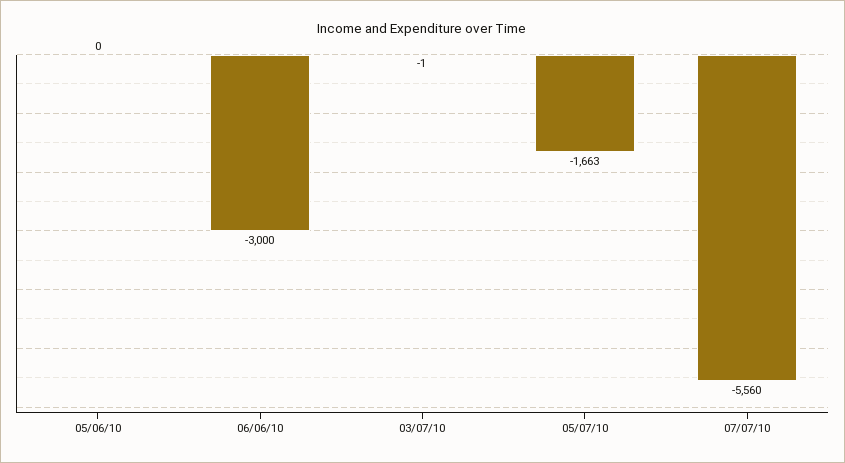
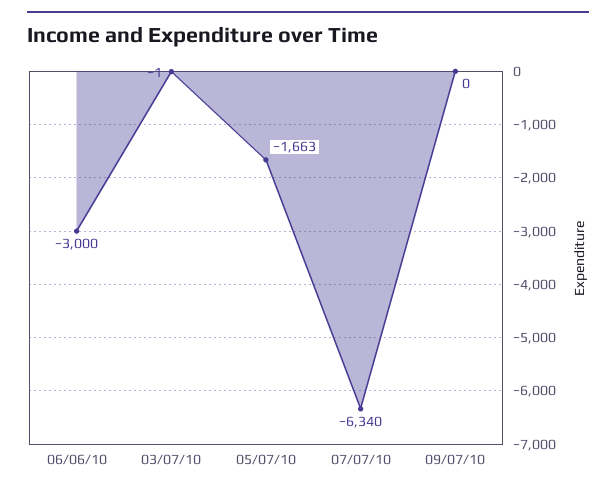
05/06/10: 0 -> none
07/07/10: -5560 -> -6340
09/07/10: none -> 0

